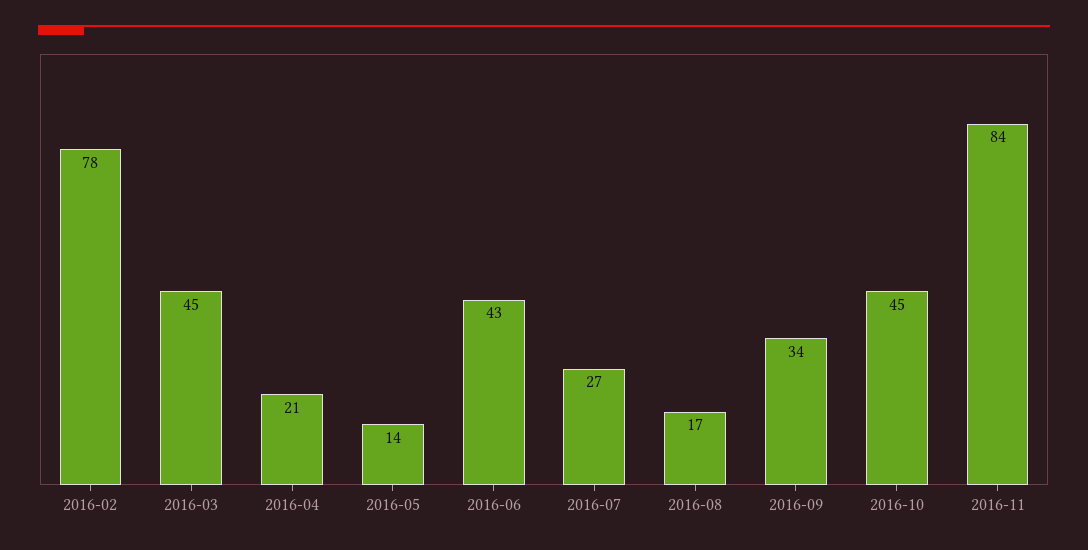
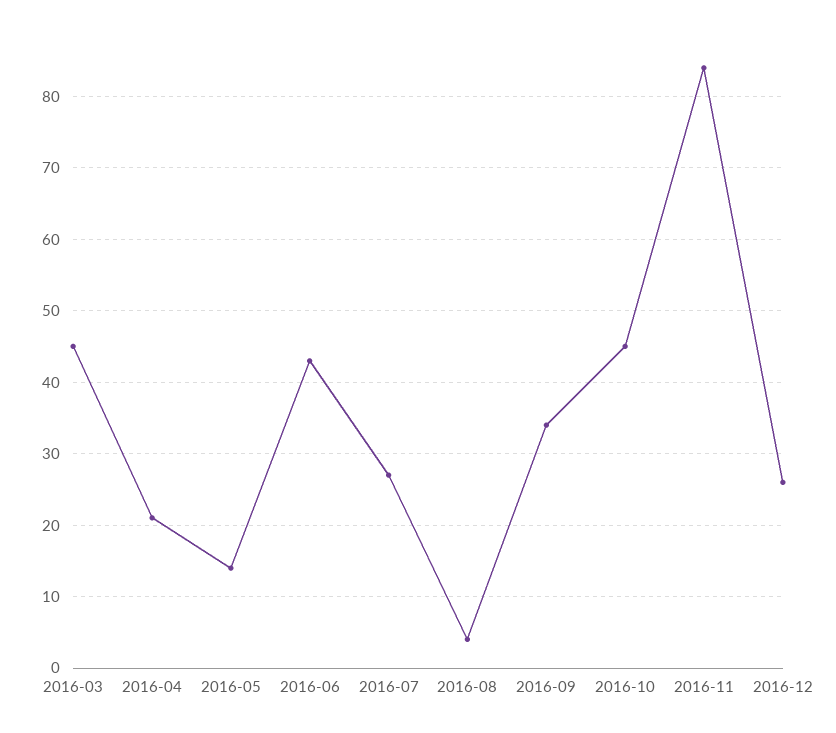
2016-02: 78 -> none
2016-08: 17 -> 4
2016-12: none -> 26

